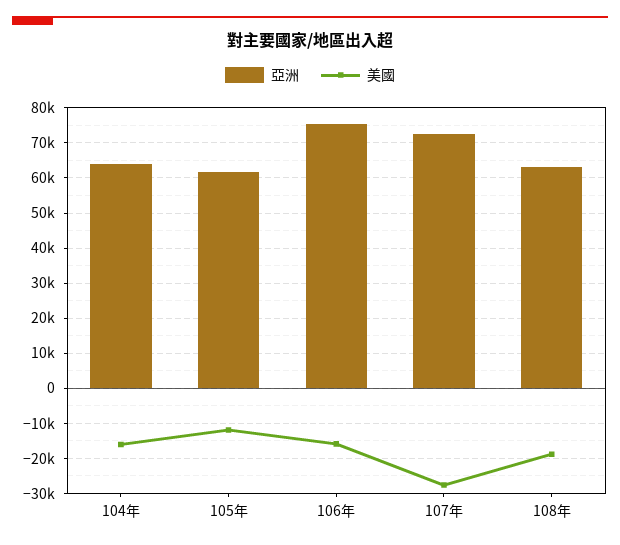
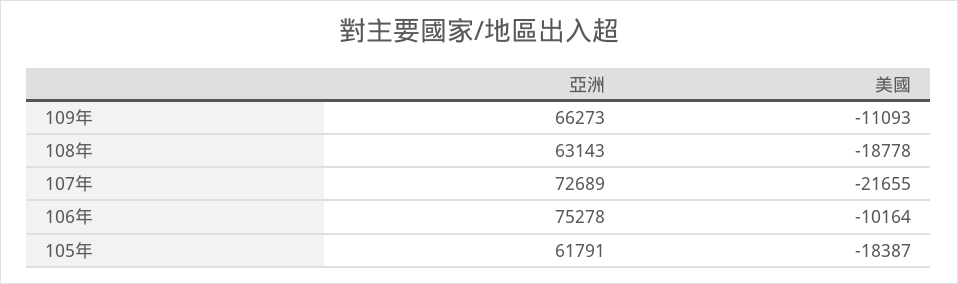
亞洲, 104年: 64000 -> none
美國, 104年: -16000 -> none
美國, 105年: -12000 -> -18387
美國, 106年: -16000 -> -10164
美國, 107年: -28000 -> -21655
亞洲, 109年: none -> 66273
美國, 109年: none -> -11093

